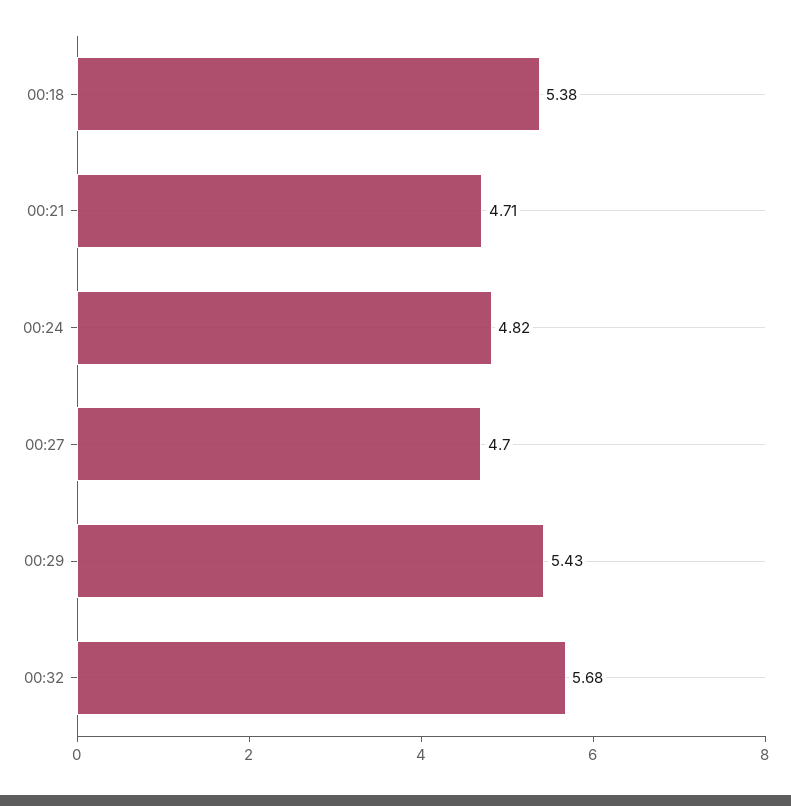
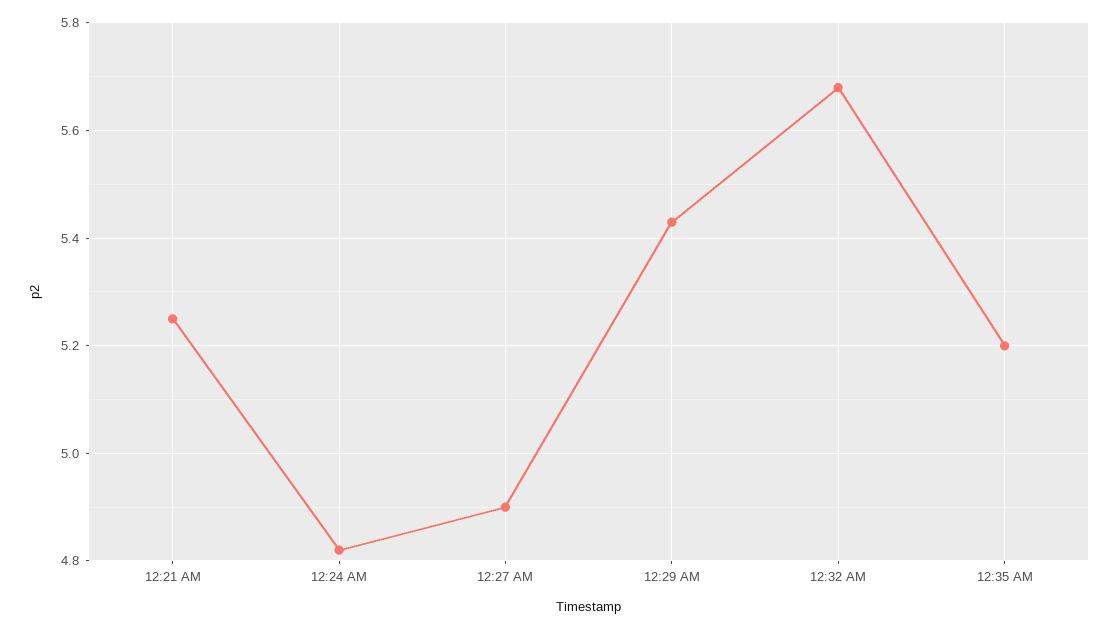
00:18: 5.38 -> none
00:21: 4.71 -> 5.25
00:27: 4.7 -> 4.9
12:35 AM: none -> 5.2

